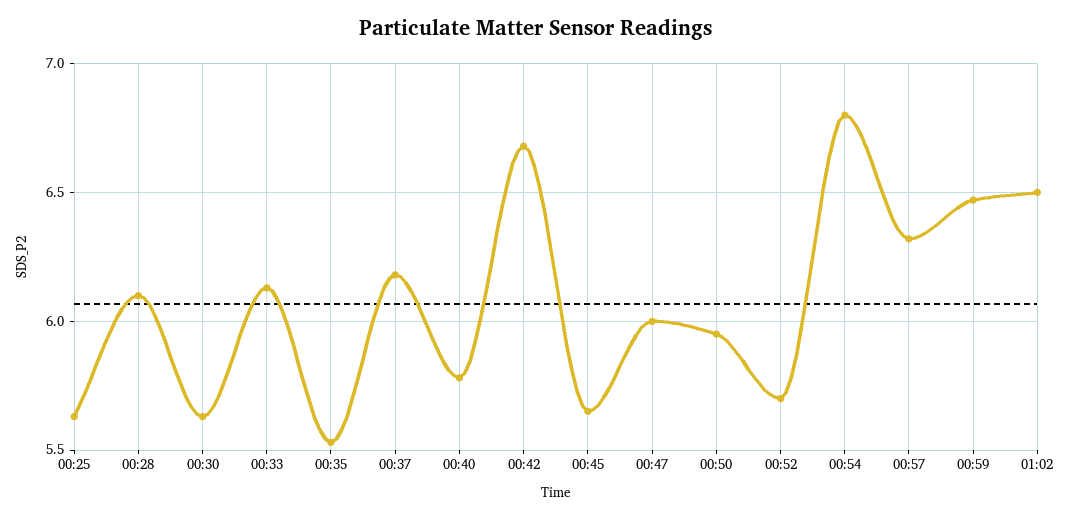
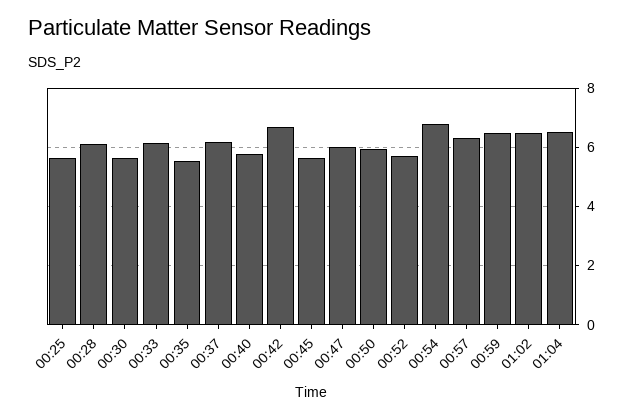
01:04: none -> 6.5

